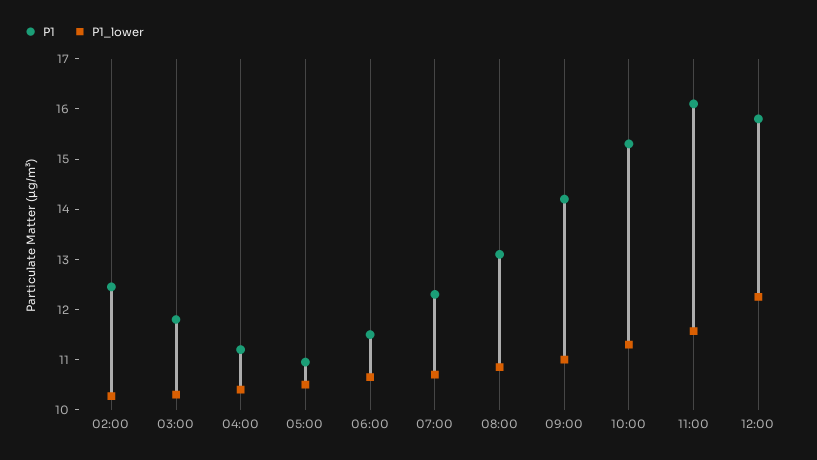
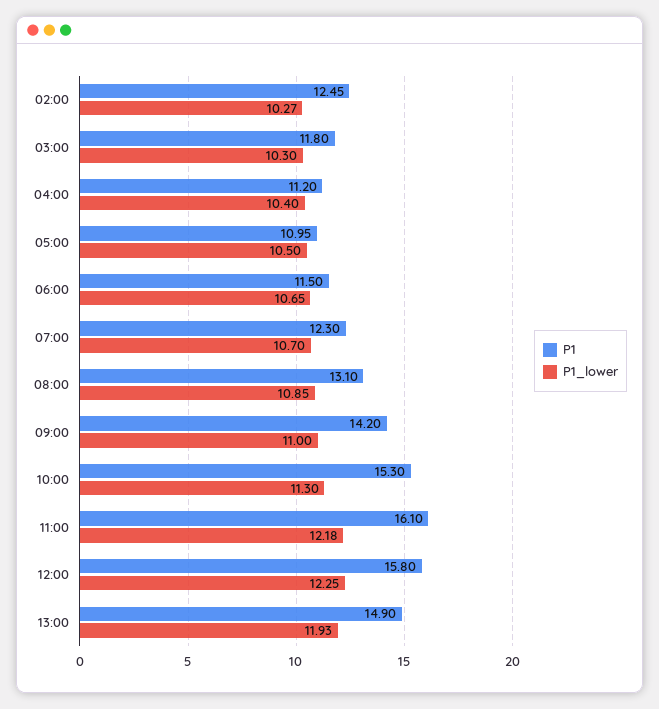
P1_lower, 11:00: 11.6 -> 12.18
P1, 13:00: none -> 14.9
P1_lower, 13:00: none -> 11.93

